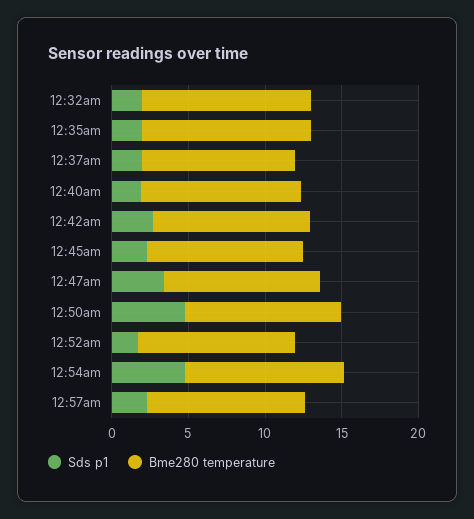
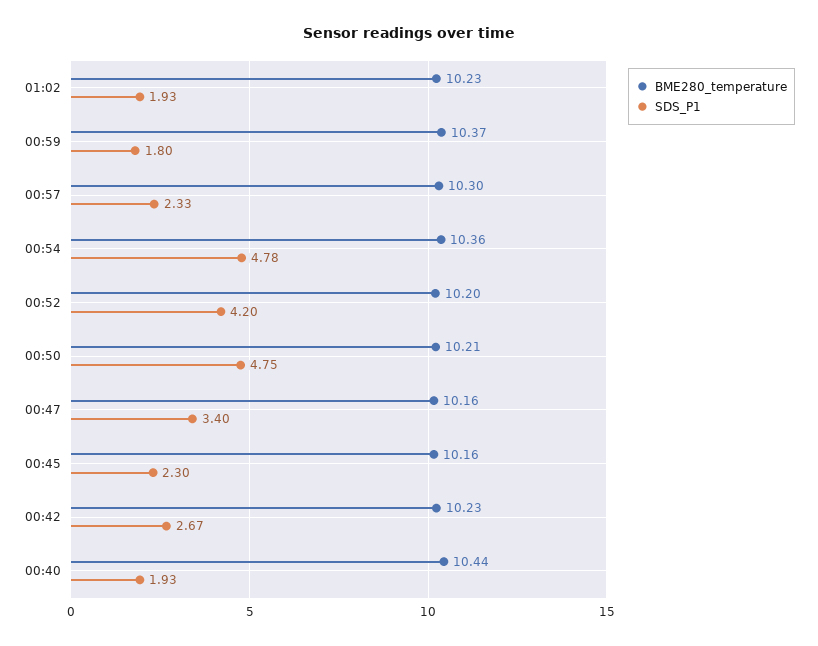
Sds p1, 12:32am: 2 -> none
Bme280 temperature, 12:32am: 11 -> none
Sds p1, 12:35am: 2 -> none
Bme280 temperature, 12:35am: 11 -> none
Sds p1, 12:37am: 2 -> none
Bme280 temperature, 12:37am: 10 -> none
Sds p1, 12:52am: 2 -> 4.2
Bme280 temperature, 01:02: none -> 10.23
Sds p1, 01:02: none -> 1.93
Bme280 temperature, 00:59: none -> 10.37
Sds p1, 00:59: none -> 1.8

